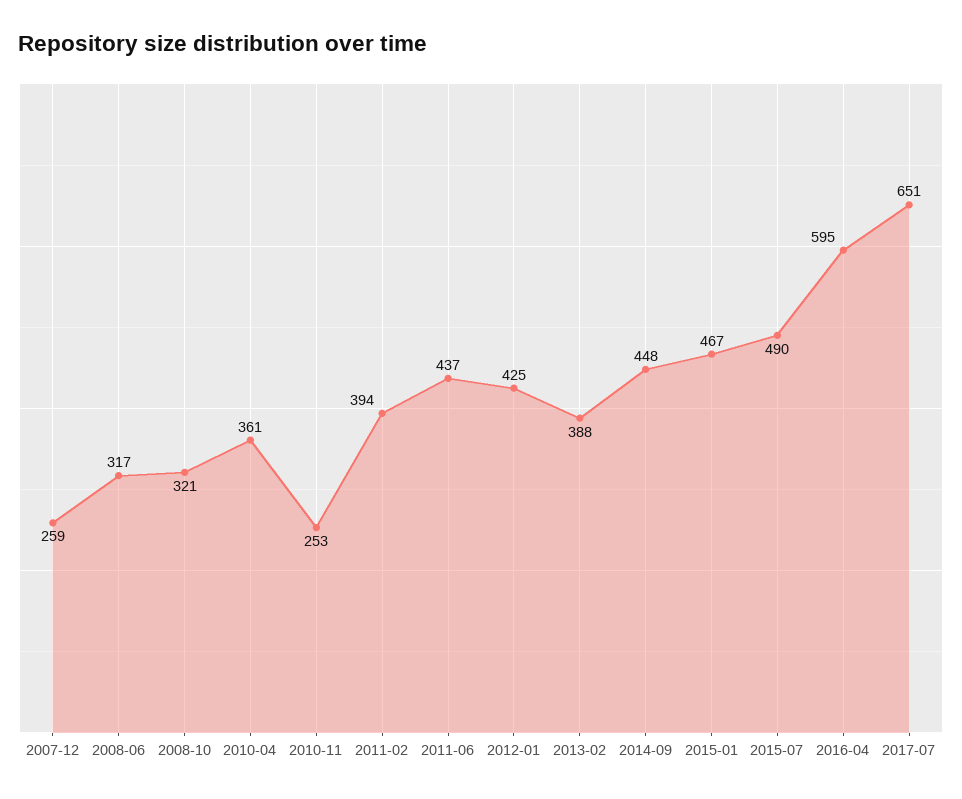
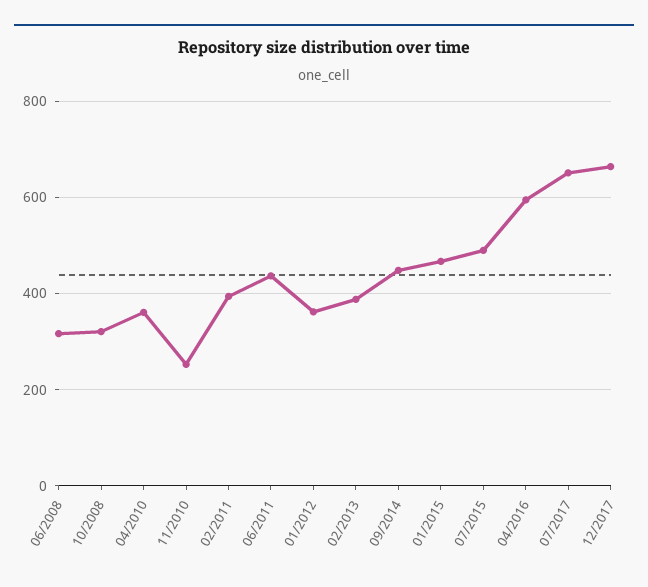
2007-12: 259 -> none
2012-01: 425 -> 360
12/2017: none -> 660

